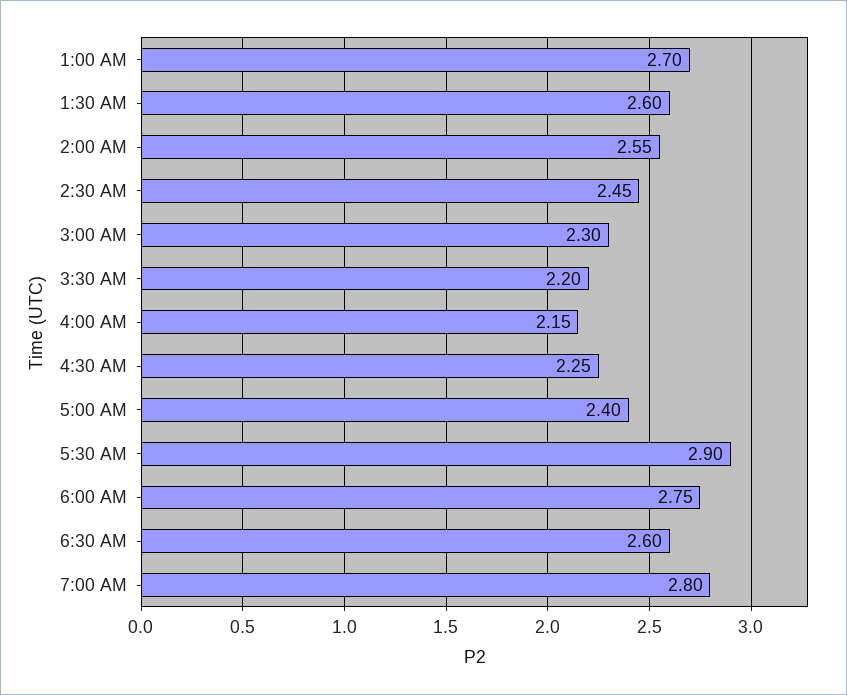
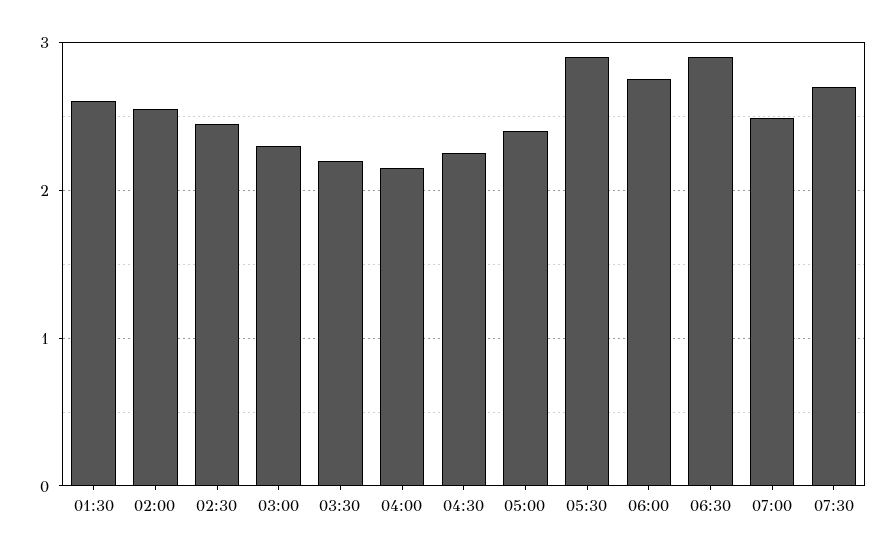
1:00 AM: 2.7 -> none
6:30 AM: 2.6 -> 2.9
7:00 AM: 2.8 -> 2.5
07:30: none -> 2.7

